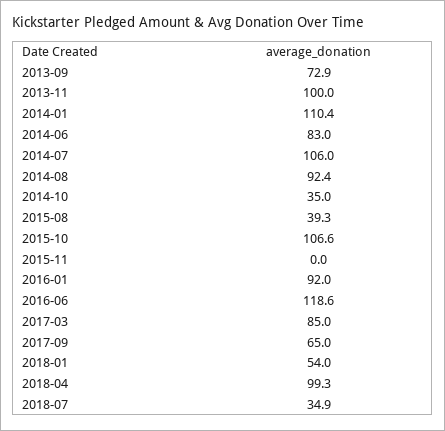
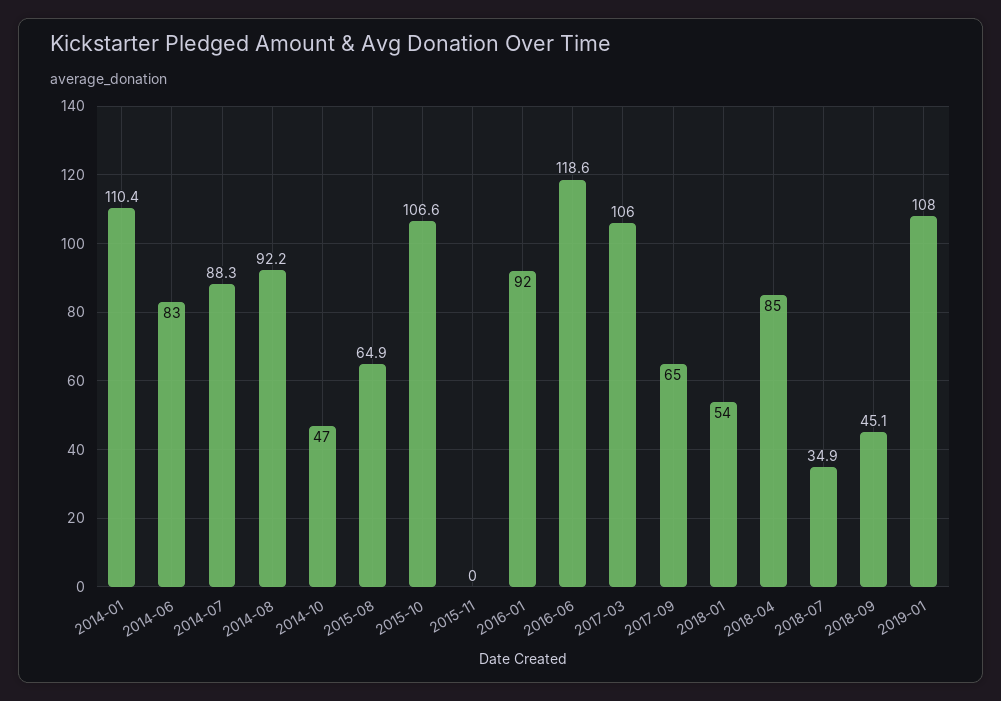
2013-09: 72.9 -> none
2013-11: 100 -> none
2014-07: 106 -> 88.3
2014-08: 92.4 -> 92.2
2014-10: 35 -> 47
2015-08: 39.3 -> 64.9
2017-03: 85 -> 106
2018-04: 99.3 -> 85
2018-09: none -> 45.1
2019-01: none -> 108

